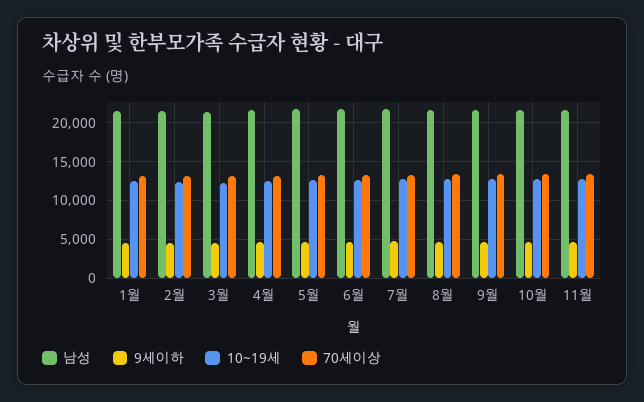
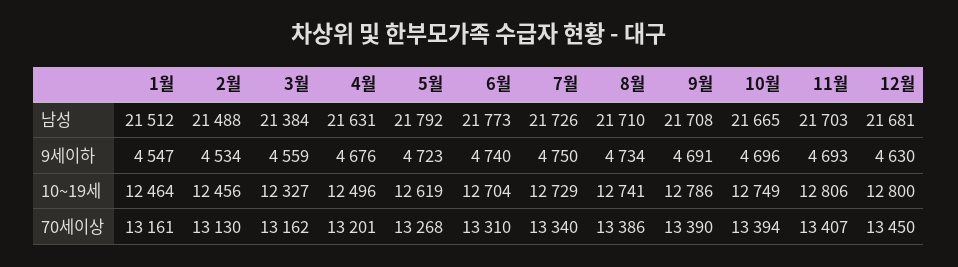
남성, 12월: none -> 21681
9세이하, 12월: none -> 4630
10~19세, 12월: none -> 12800
70세이상, 12월: none -> 13450

